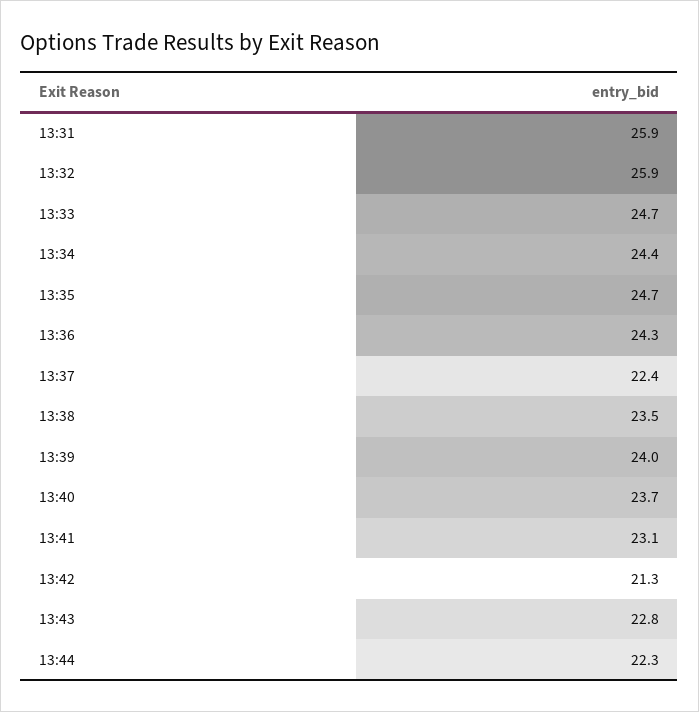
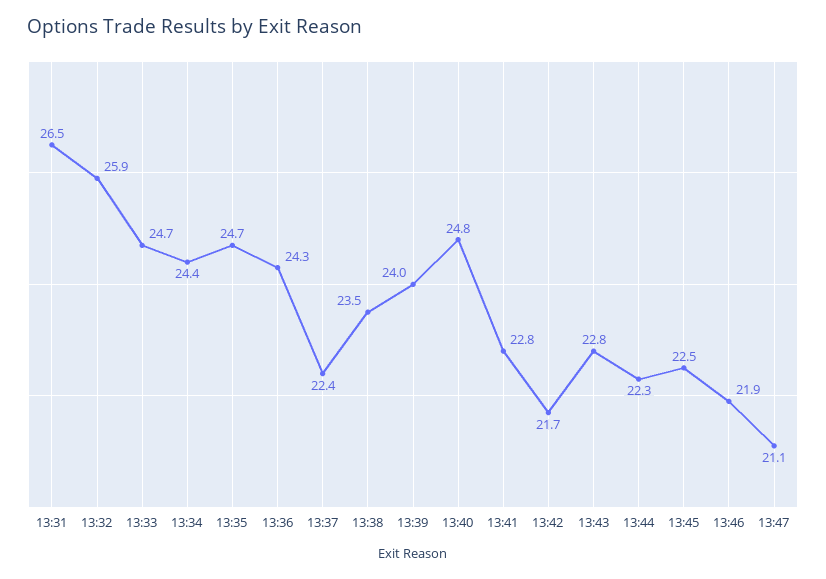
13:31: 25.9 -> 26.5
13:40: 23.7 -> 24.8
13:41: 23.1 -> 22.8
13:42: 21.3 -> 21.7
13:45: none -> 22.5
13:46: none -> 21.9
13:47: none -> 21.1

